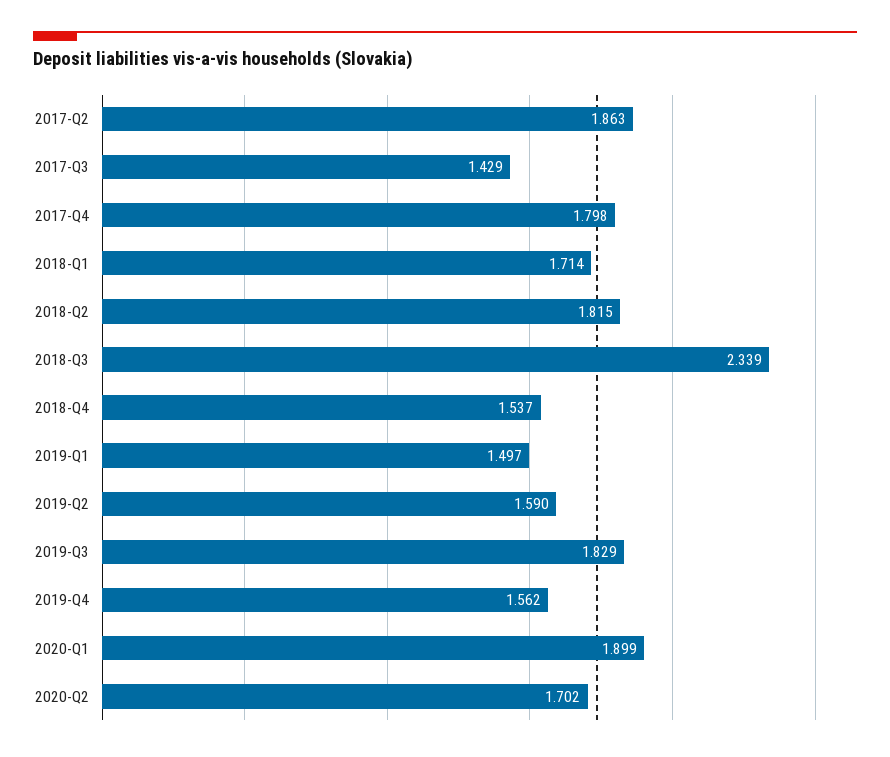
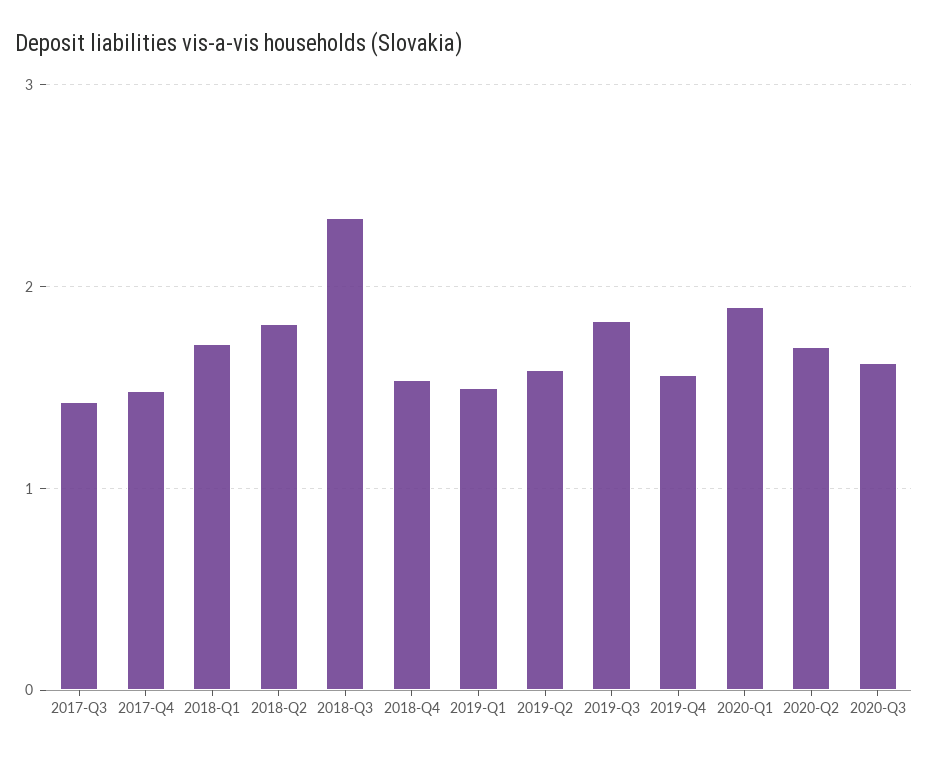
2017-Q2: 1.863 -> none
2017-Q4: 1.798 -> 1.5
2020-Q3: none -> 1.6

